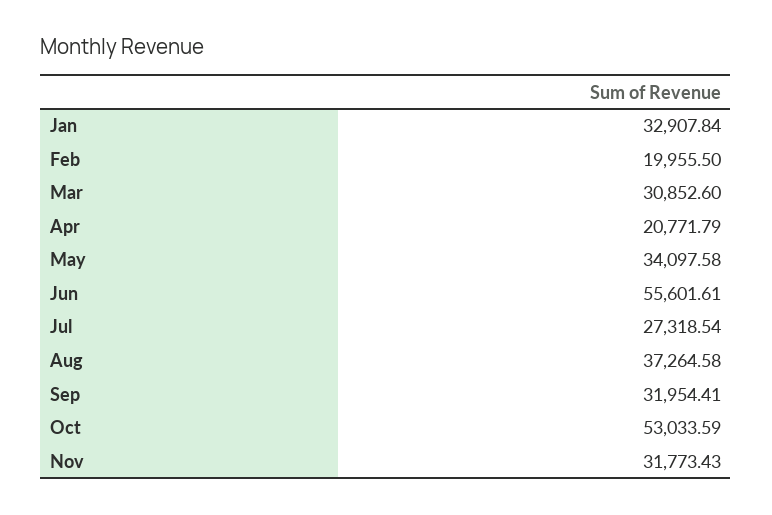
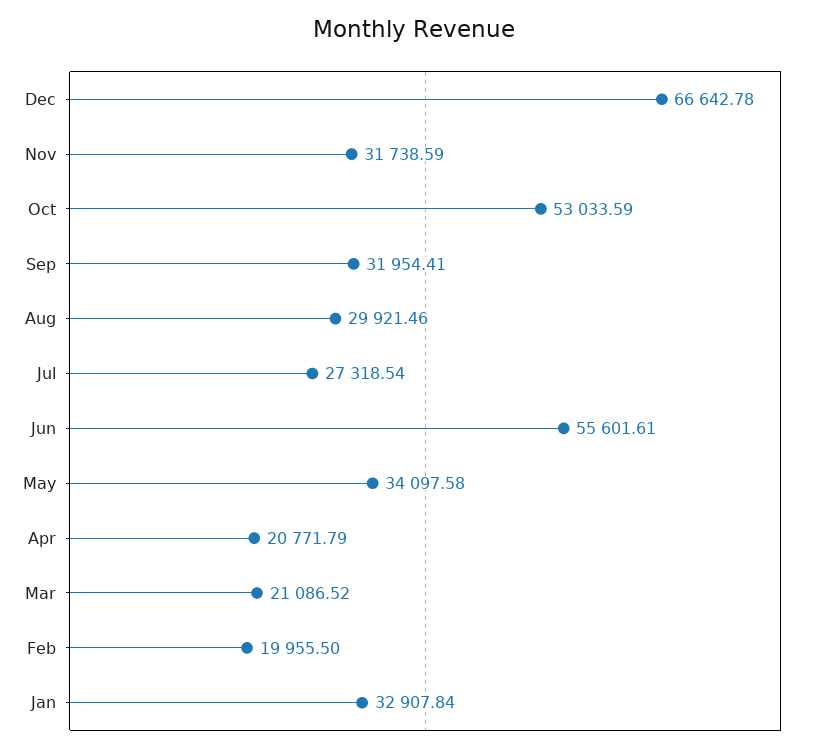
Mar: 30852.6 -> 21086.52
Aug: 37264.58 -> 29921.46
Nov: 31773.43 -> 31738.59
Dec: none -> 66642.78

